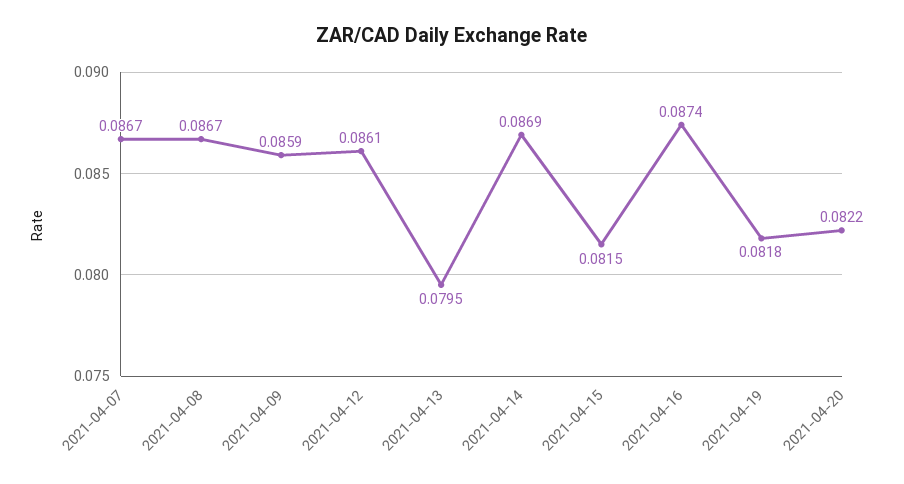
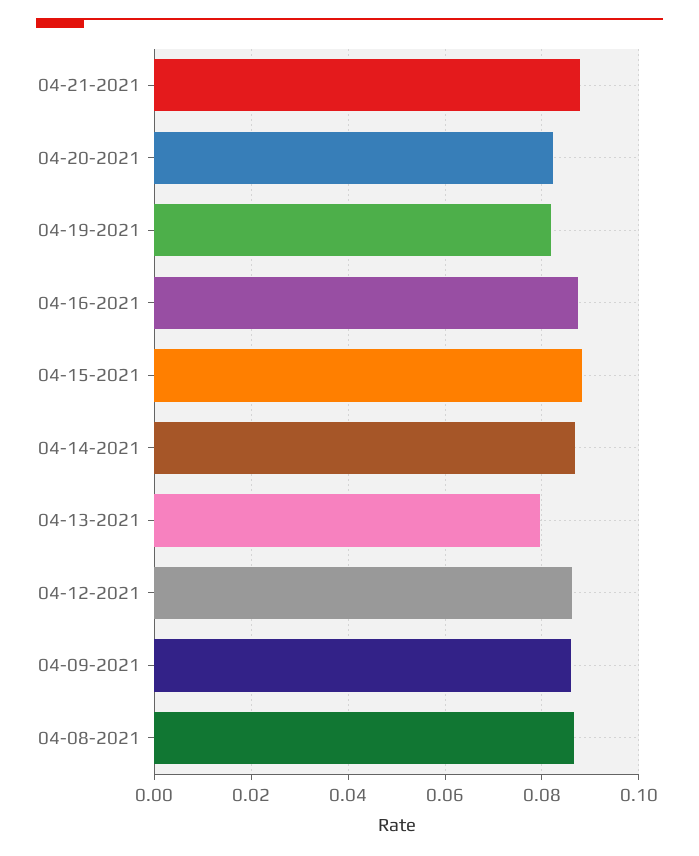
2021-04-07: 0.0867 -> none
2021-04-15: 0.0815 -> 0.088
04-21-2021: none -> 0.088

